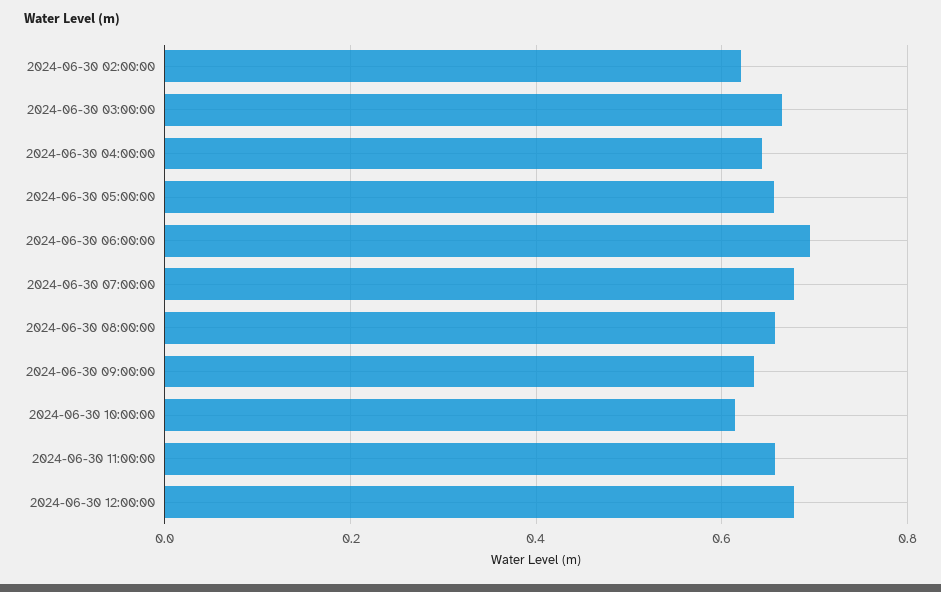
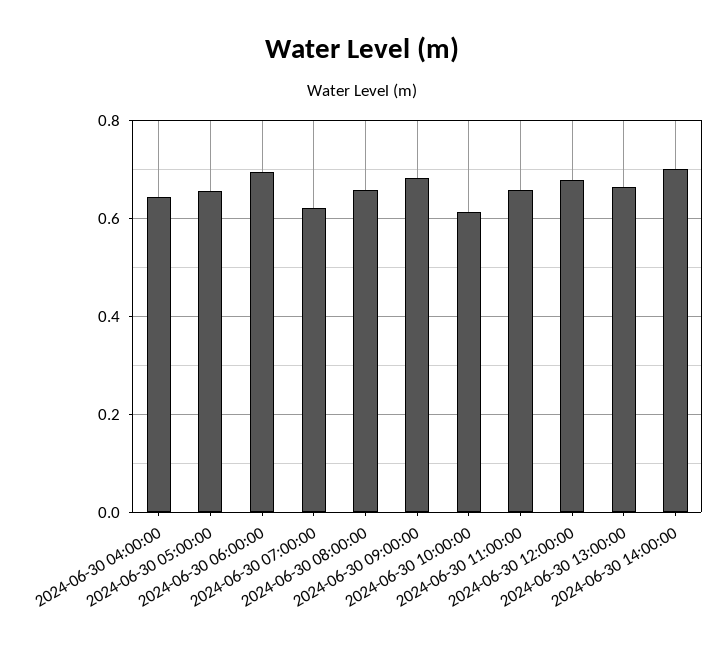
2024-06-30 02:00:00: 0.62 -> none
2024-06-30 03:00:00: 0.66 -> none
2024-06-30 07:00:00: 0.68 -> 0.62
2024-06-30 09:00:00: 0.64 -> 0.68
2024-06-30 13:00:00: none -> 0.66
2024-06-30 14:00:00: none -> 0.7

